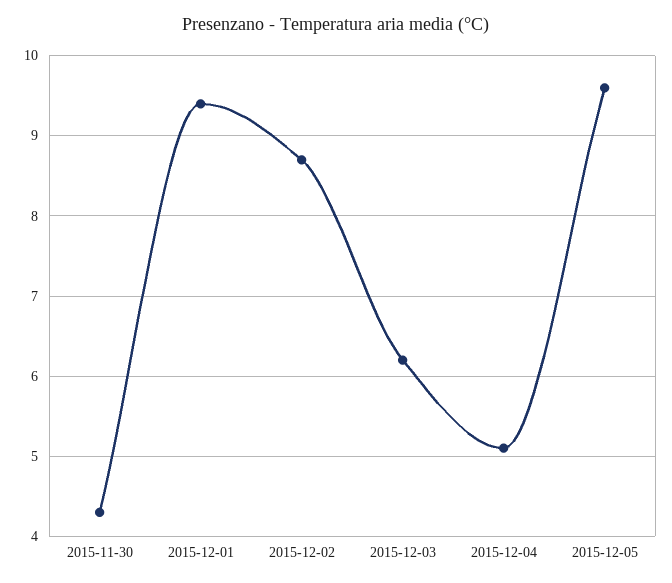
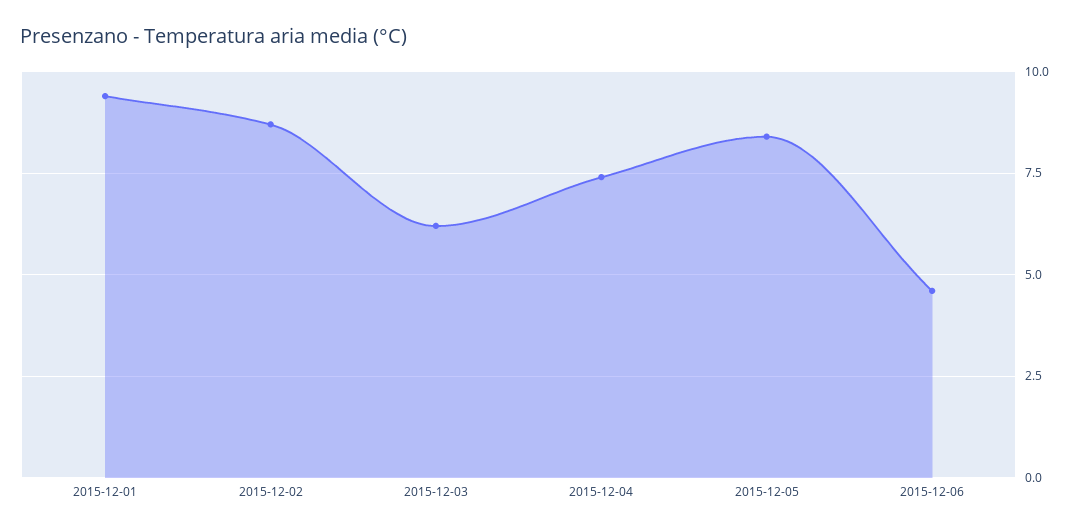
2015-11-30: 4.3 -> none
2015-12-04: 5.1 -> 7.5
2015-12-05: 9.6 -> 8.5
2015-12-06: none -> 4.5

